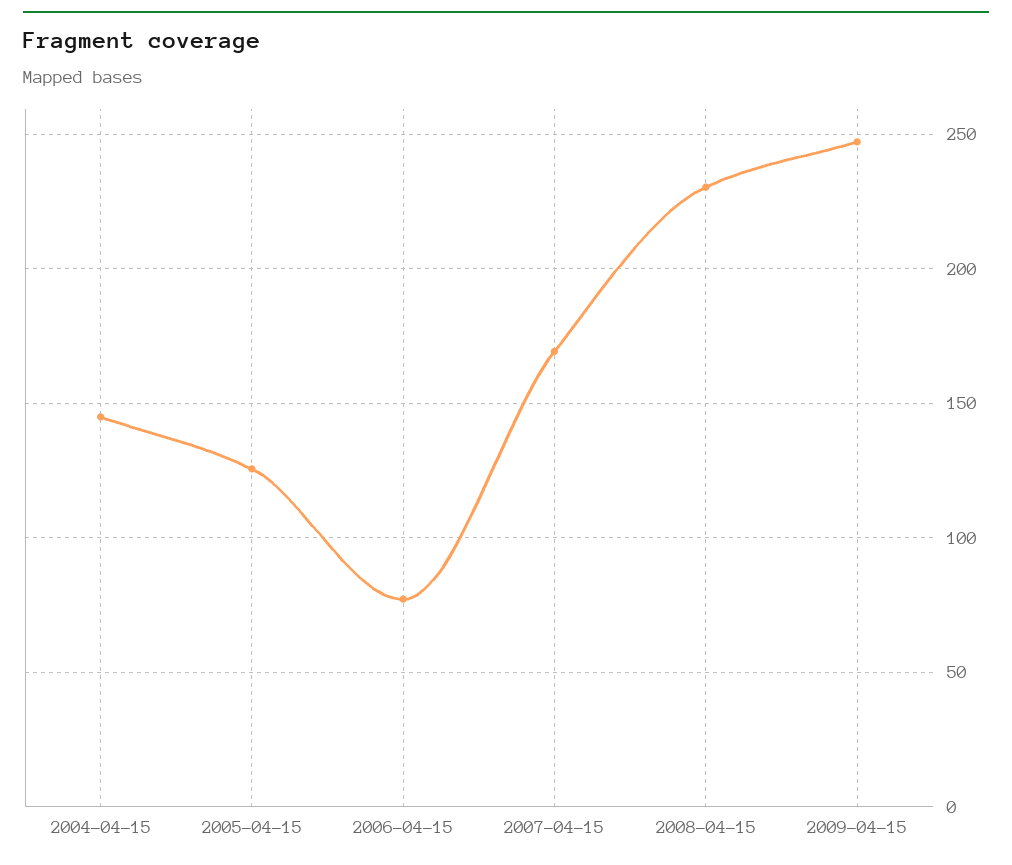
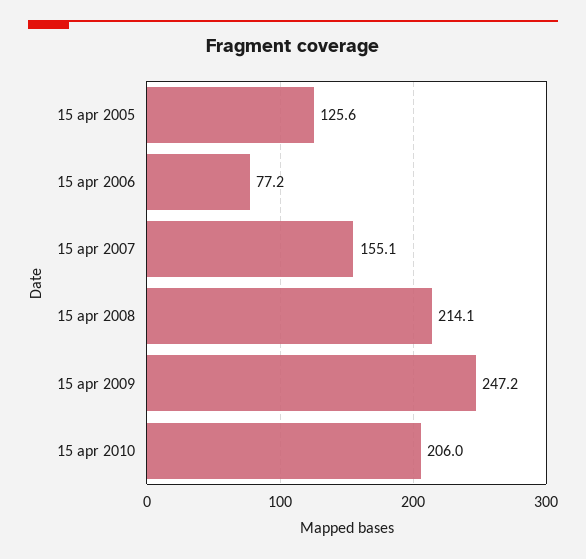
2004-04-15: 145 -> none
2007-04-15: 170 -> 155.1
2008-04-15: 230 -> 214.1
15 apr 2010: none -> 206

